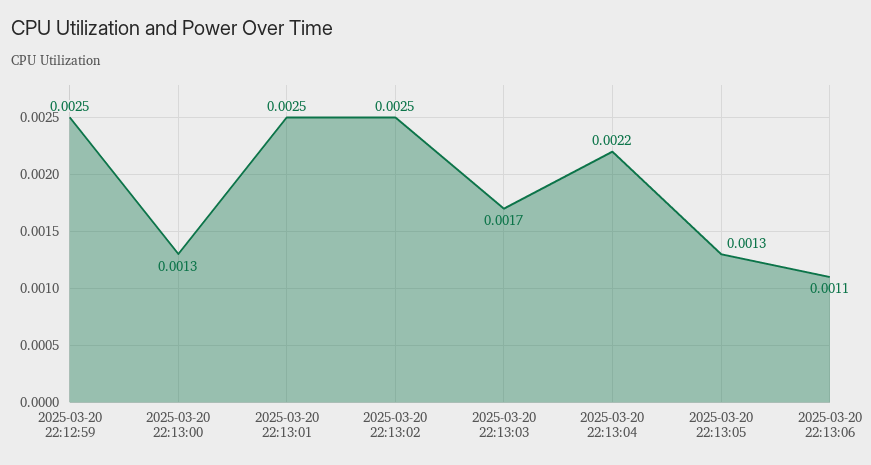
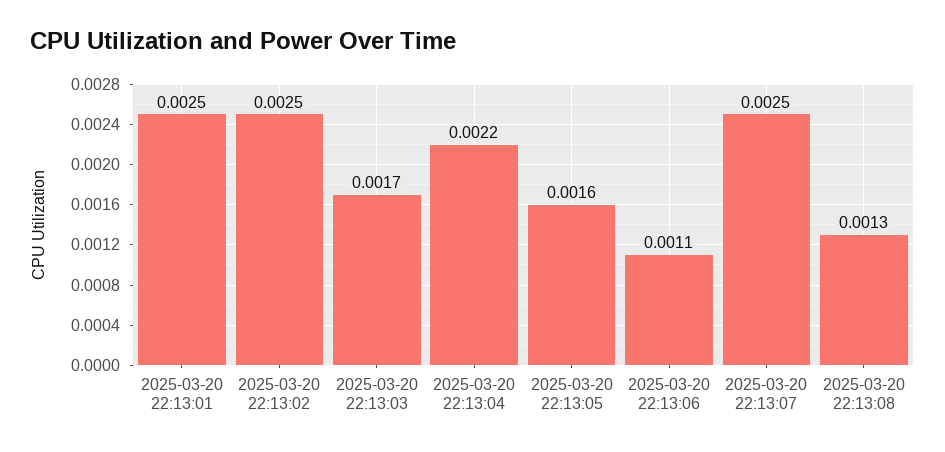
2025-03-20 22:12:59: 0.0025 -> none
2025-03-20 22:13:00: 0.0013 -> none
2025-03-20 22:13:05: 0.0013 -> 0.0016
2025-03-20 22:13:07: none -> 0.0025
2025-03-20 22:13:08: none -> 0.0013

